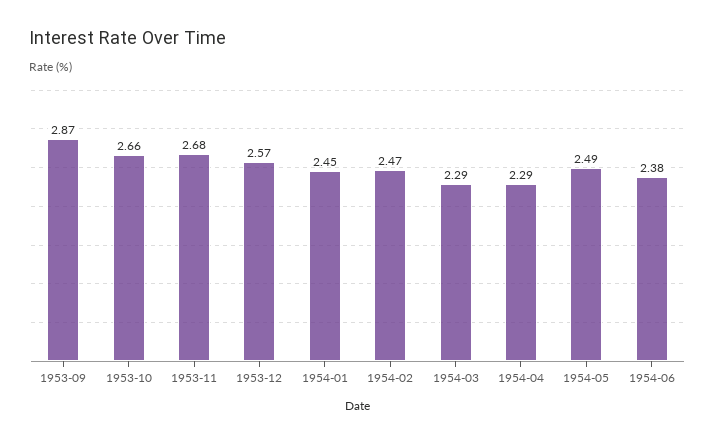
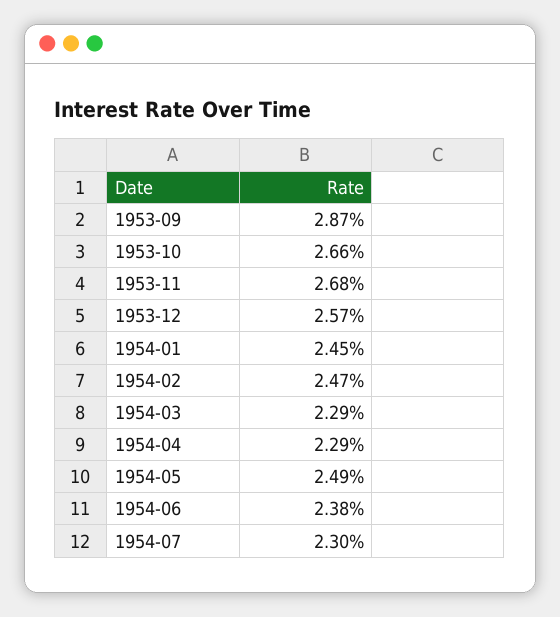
1954-07: none -> 2.3

